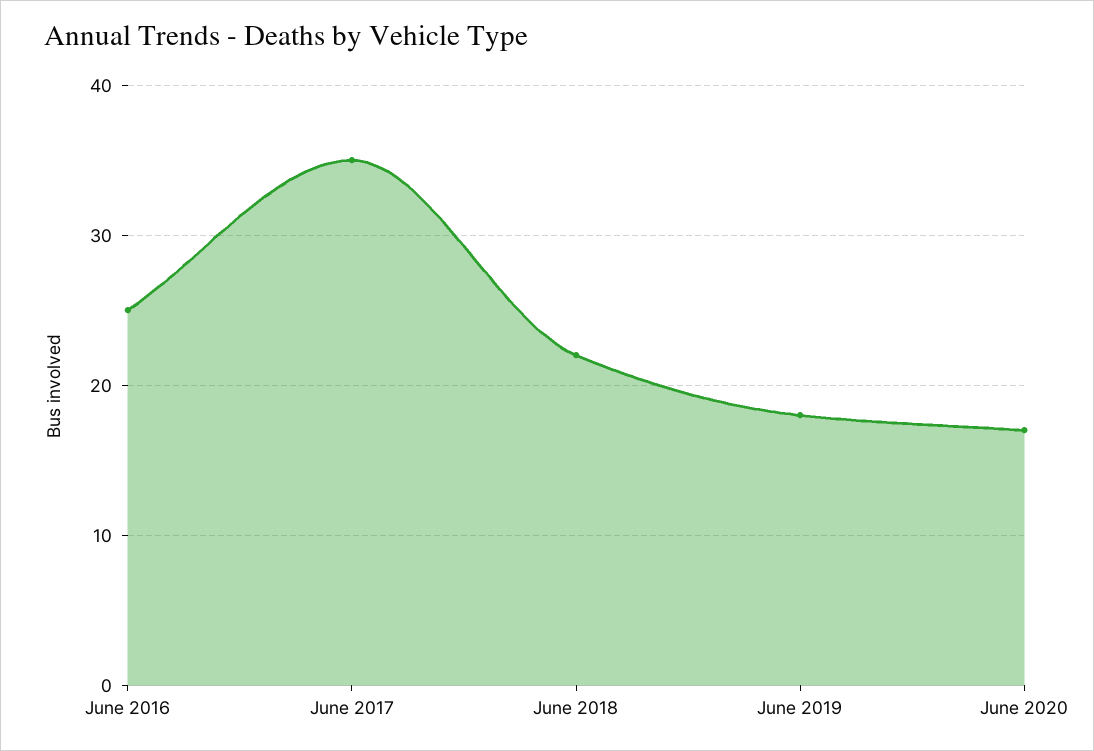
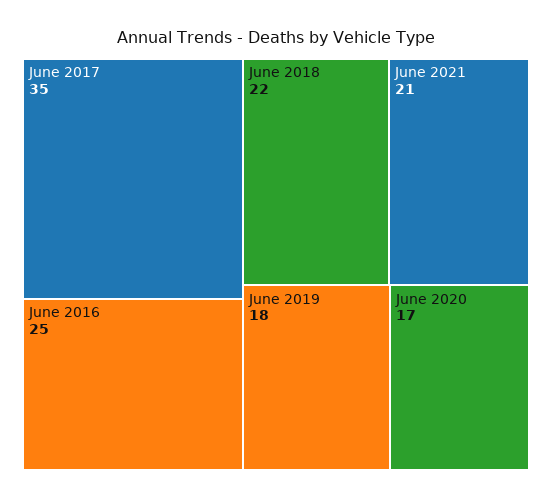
June 2021: none -> 21

